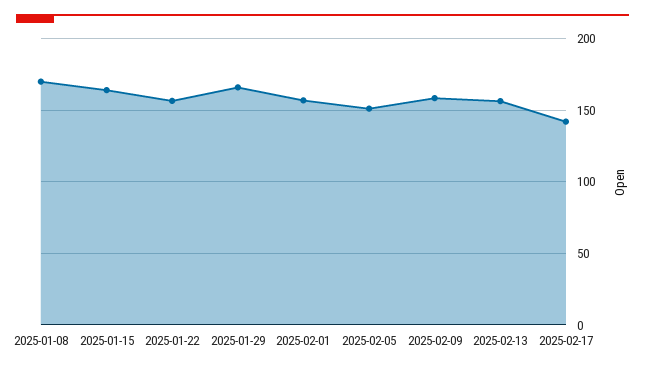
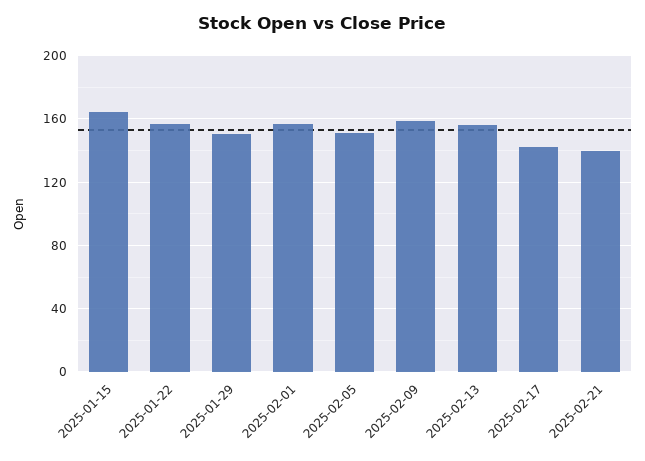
2025-01-08: 170 -> none
2025-01-29: 165 -> 150
2025-02-21: none -> 140

